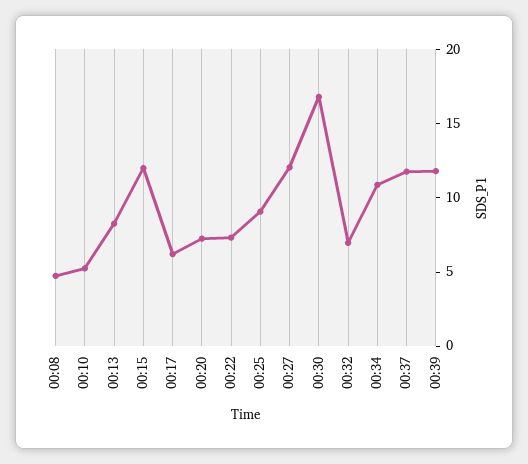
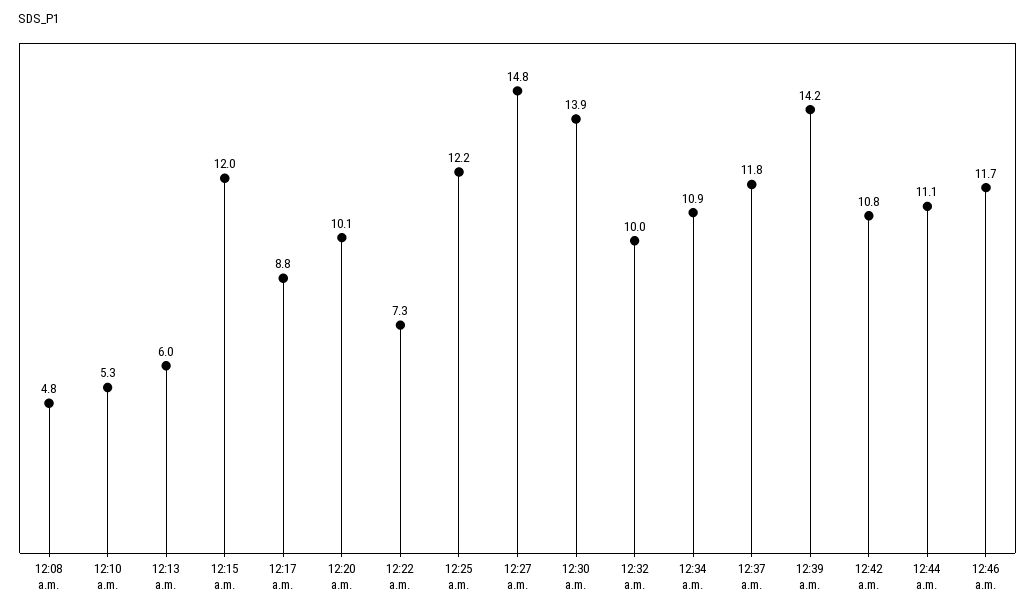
00:13: 8 -> 6
00:17: 6 -> 8.8
00:20: 7 -> 10.1
00:25: 9 -> 12.2
00:27: 12 -> 14.8
00:30: 17 -> 13.9
00:32: 7 -> 10
00:39: 12 -> 14.2
12:42 a.m.: none -> 10.8
12:44 a.m.: none -> 11.1
12:46 a.m.: none -> 11.7

